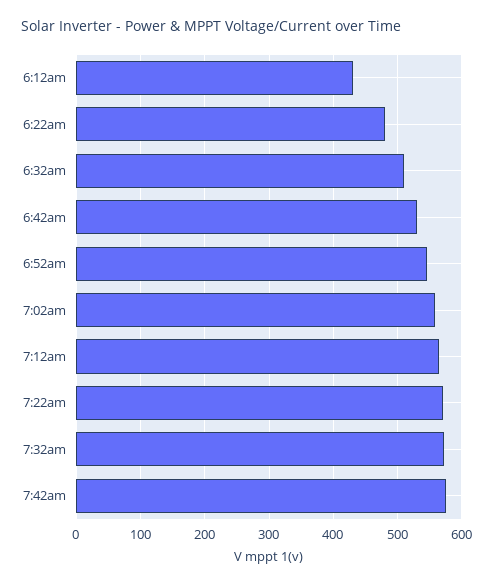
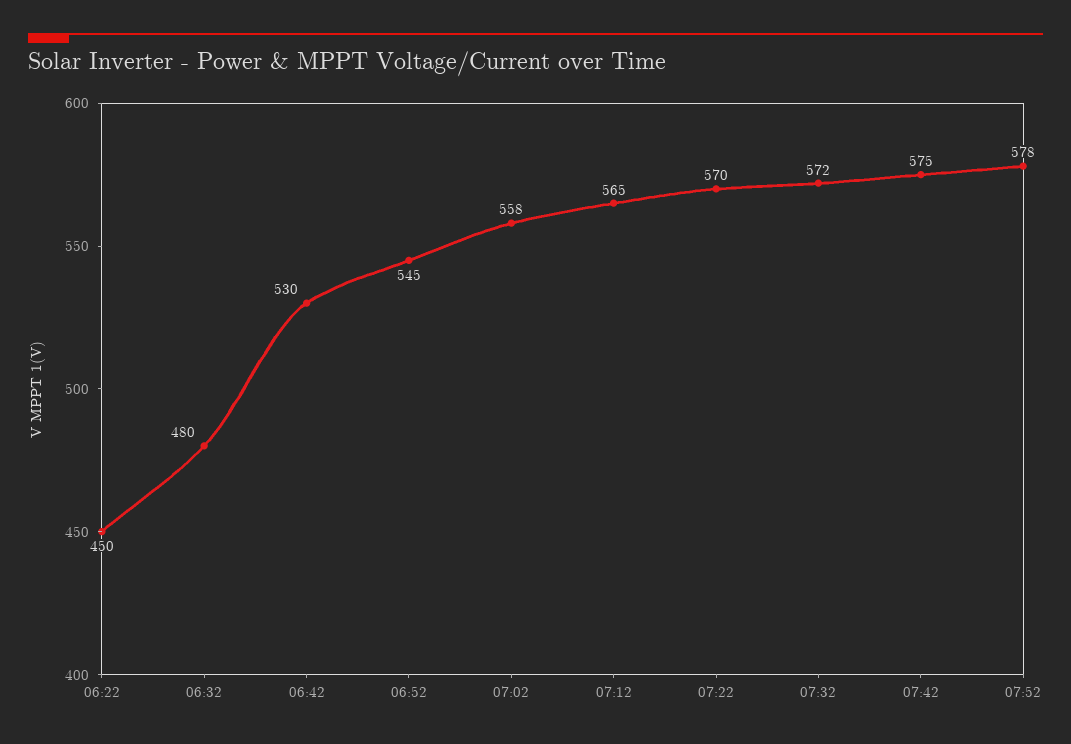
6:12am: 430 -> none
6:22am: 480 -> 450
6:32am: 510 -> 480
07:52: none -> 578

